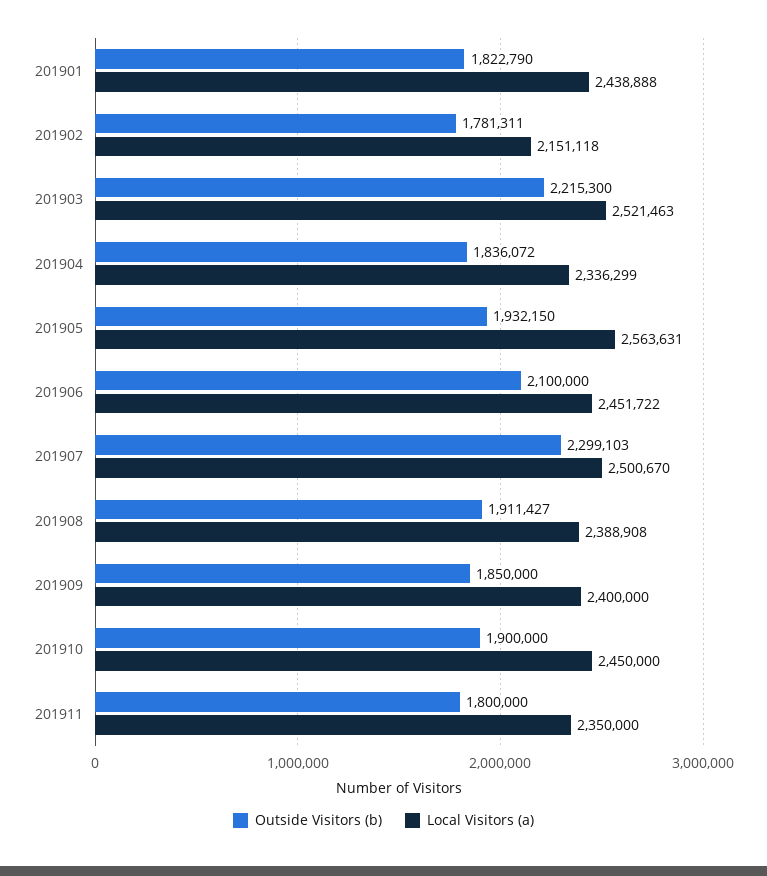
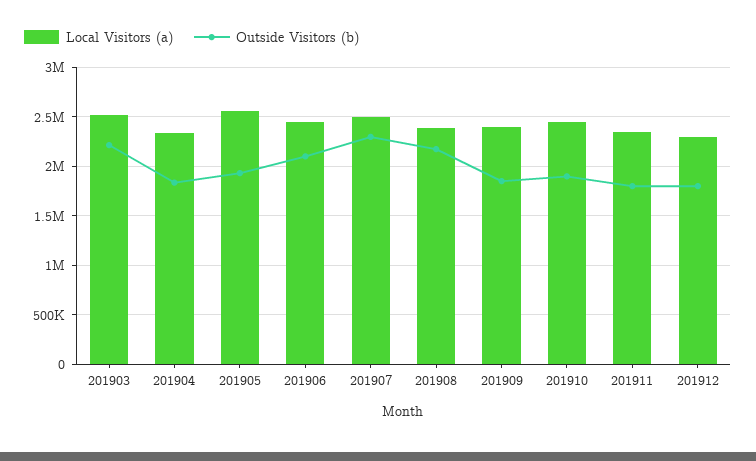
Outside Visitors (b), 201901: 1822790 -> none
Local Visitors (a), 201901: 2438888 -> none
Outside Visitors (b), 201902: 1781311 -> none
Local Visitors (a), 201902: 2151118 -> none
Outside Visitors (b), 201908: 1911427 -> 2200000
Local Visitors (a), 201912: none -> 2300000
Outside Visitors (b), 201912: none -> 1800000

